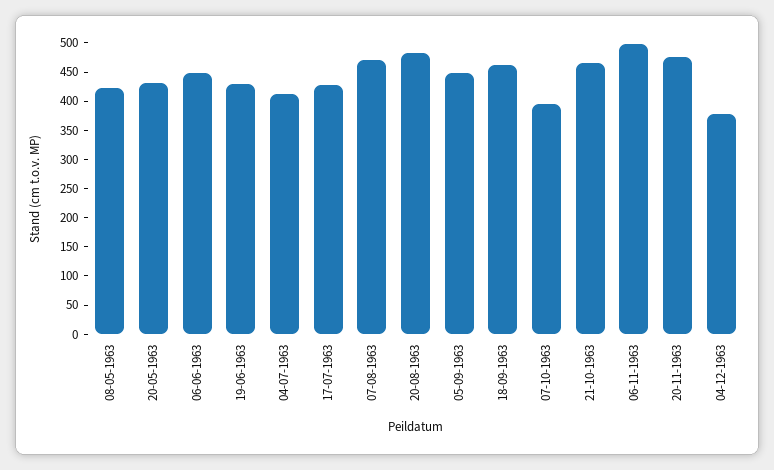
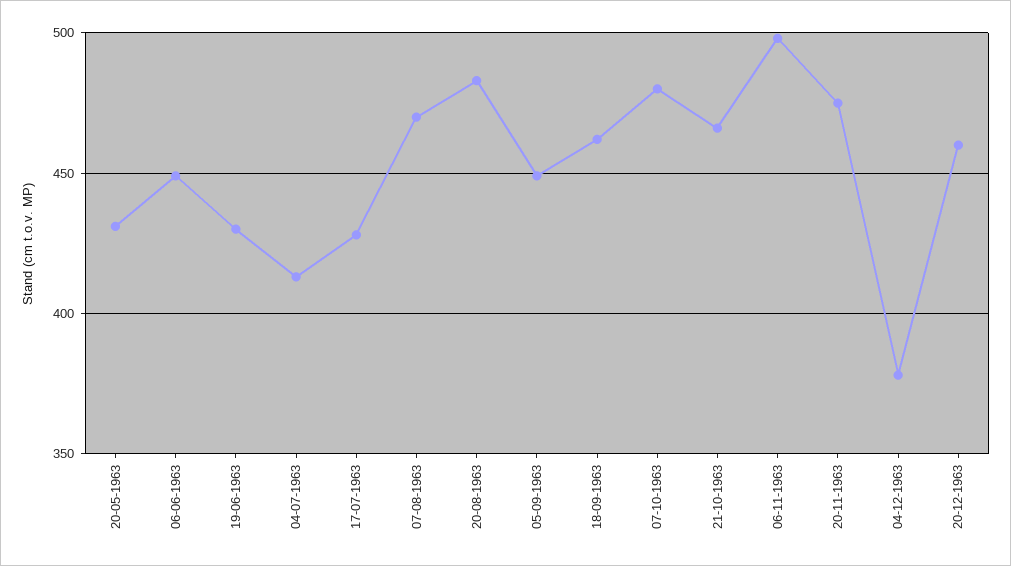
08-05-1963: 425 -> none
07-10-1963: 400 -> 480
20-12-1963: none -> 460

